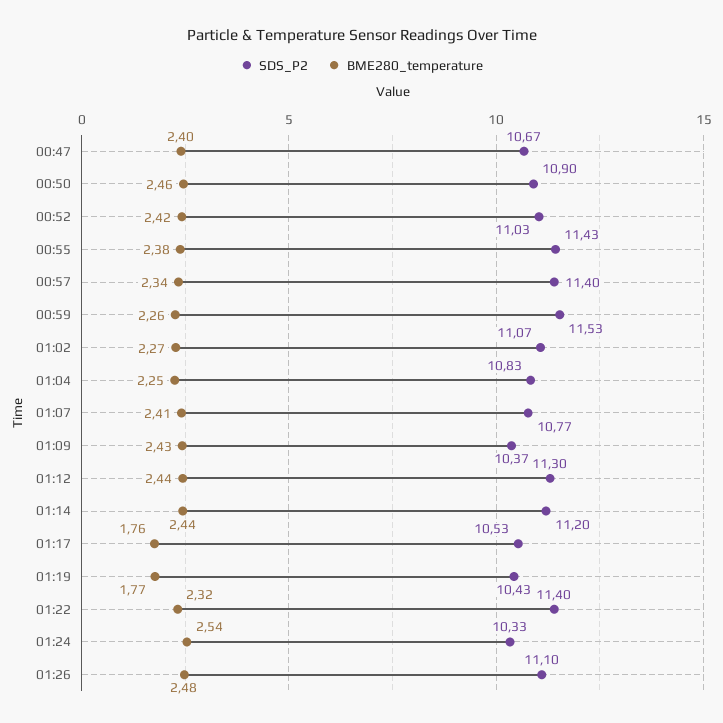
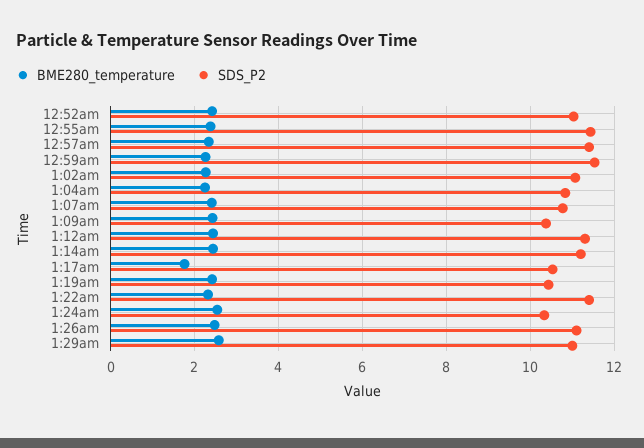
SDS_P2, 00:47: 10.67 -> none
BME280_temperature, 00:47: 2.4 -> none
SDS_P2, 00:50: 10.9 -> none
BME280_temperature, 00:50: 2.46 -> none
BME280_temperature, 01:19: 1.77 -> 2.4
BME280_temperature, 1:29am: none -> 2.6
SDS_P2, 1:29am: none -> 11

